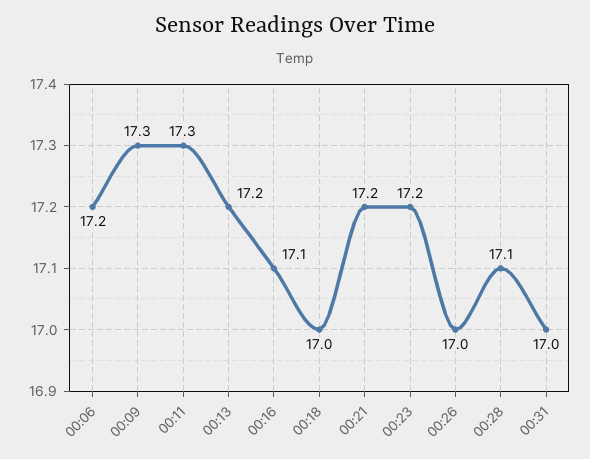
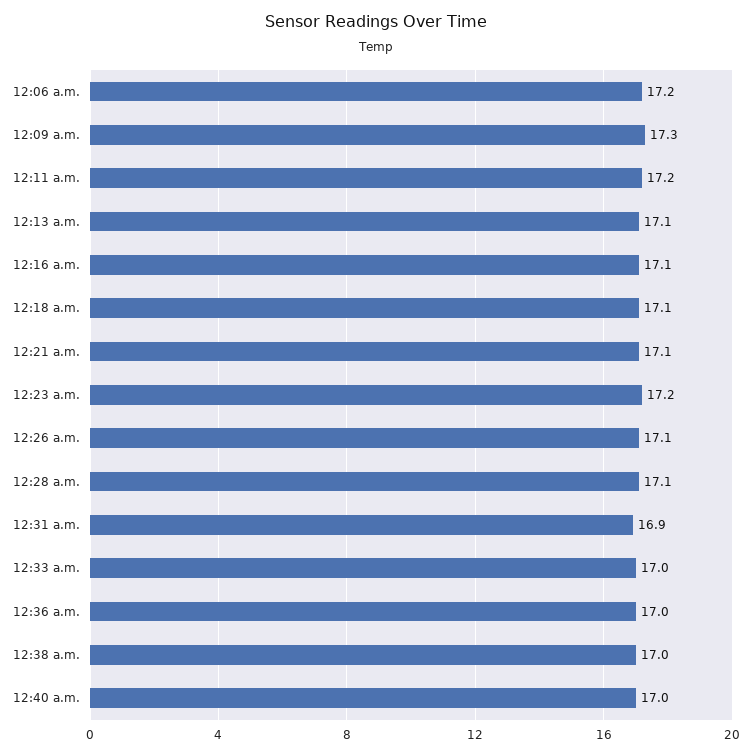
00:11: 17.3 -> 17.2
00:13: 17.2 -> 17.1
00:18: 17 -> 17.1
00:21: 17.2 -> 17.1
00:26: 17 -> 17.1
00:31: 17 -> 16.9
12:33 a.m.: none -> 17
12:36 a.m.: none -> 17
12:38 a.m.: none -> 17
12:40 a.m.: none -> 17

